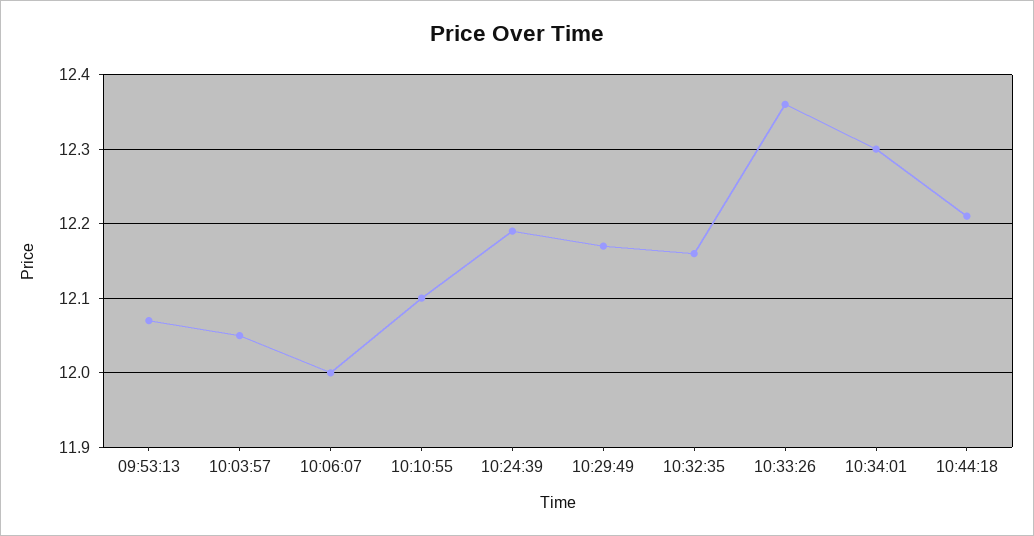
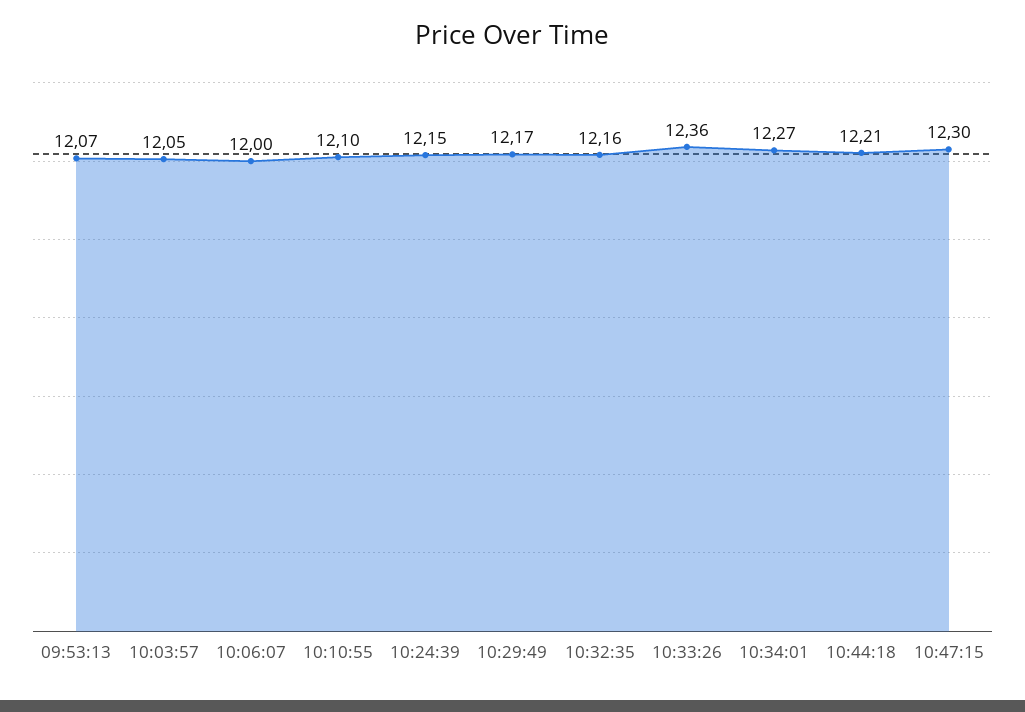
10:24:39: 12.19 -> 12.15
10:34:01: 12.3 -> 12.27
10:47:15: none -> 12.3

